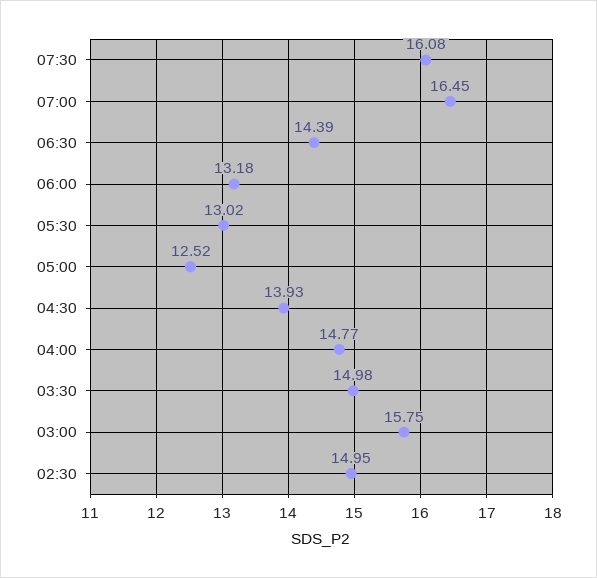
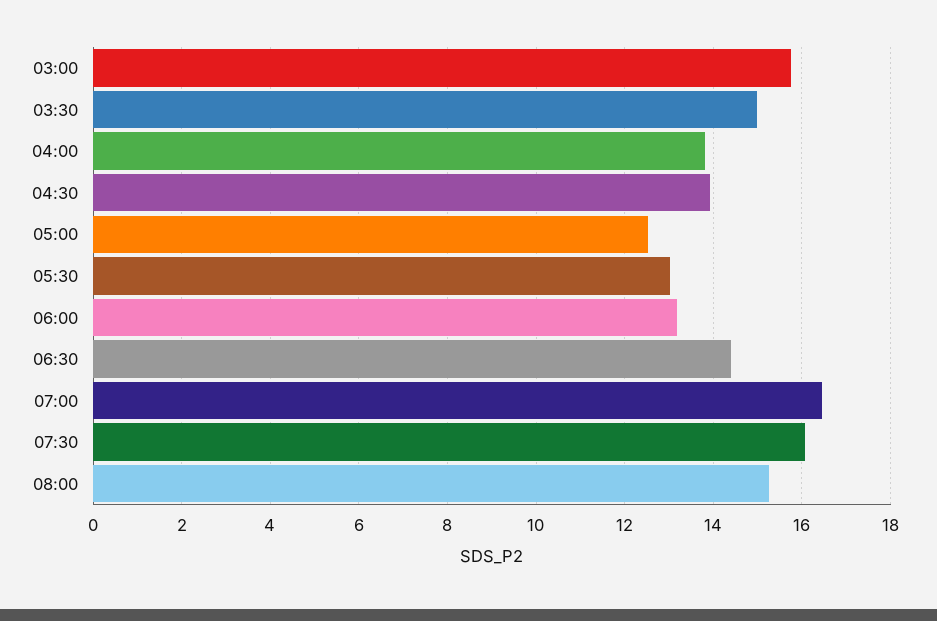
04:00: 14.77 -> 13.8
02:30: 14.95 -> none
08:00: none -> 15.2

